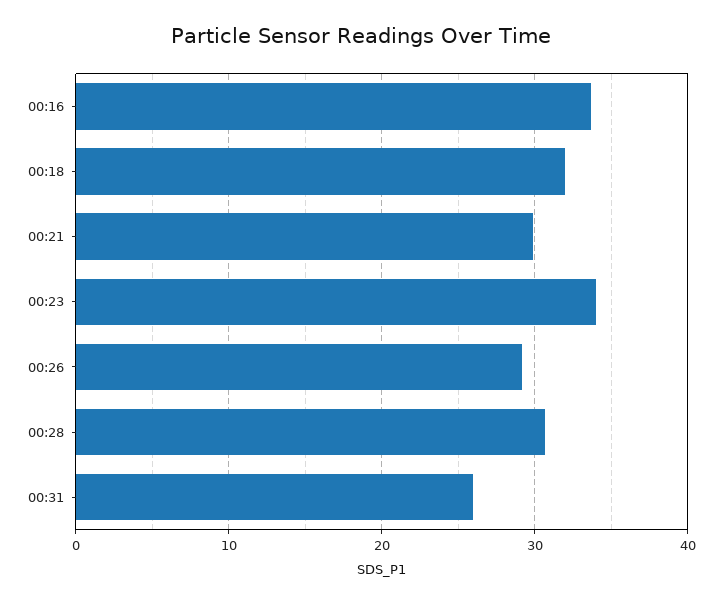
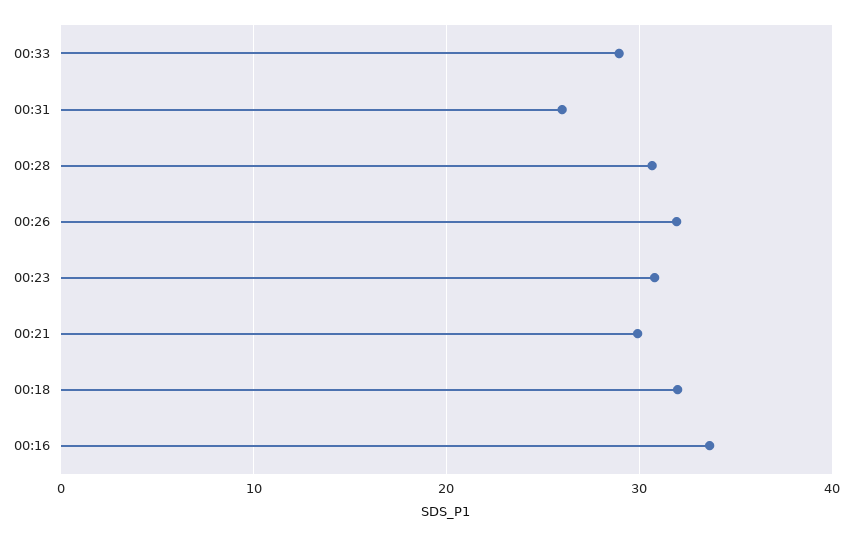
00:23: 34 -> 31
00:26: 29 -> 32
00:33: none -> 29

